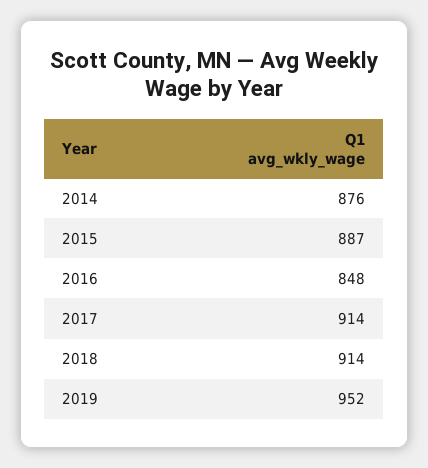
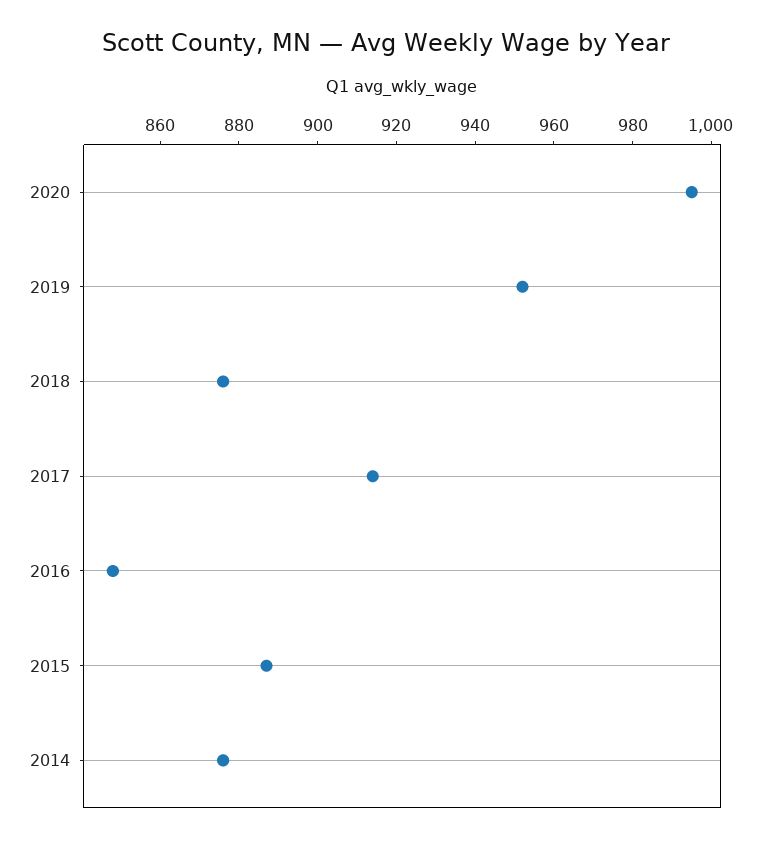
2018: 914 -> 875
2020: none -> 995

